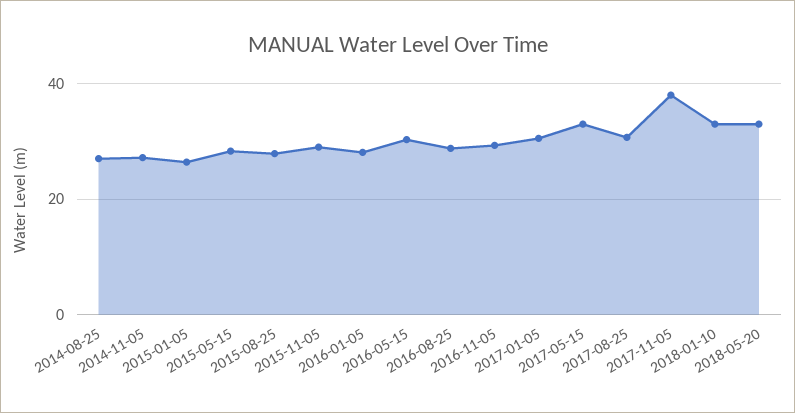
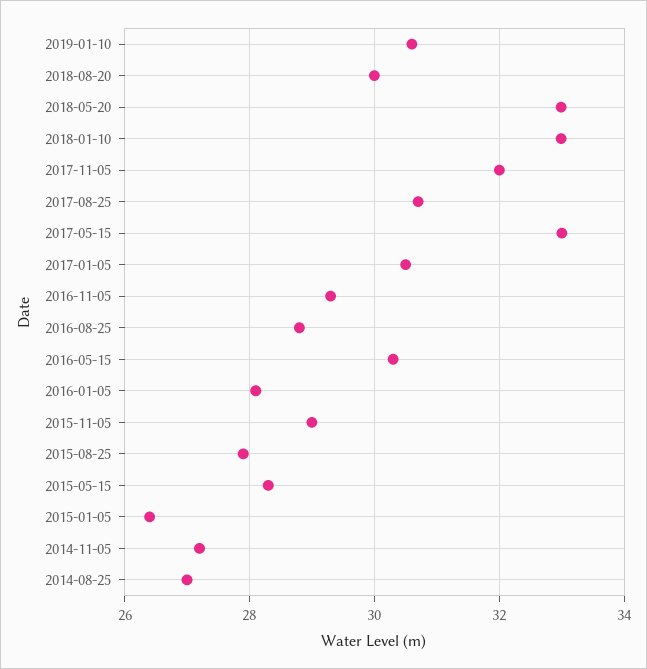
2017-11-05: 38 -> 32
2019-01-10: none -> 30.6
2018-08-20: none -> 30

